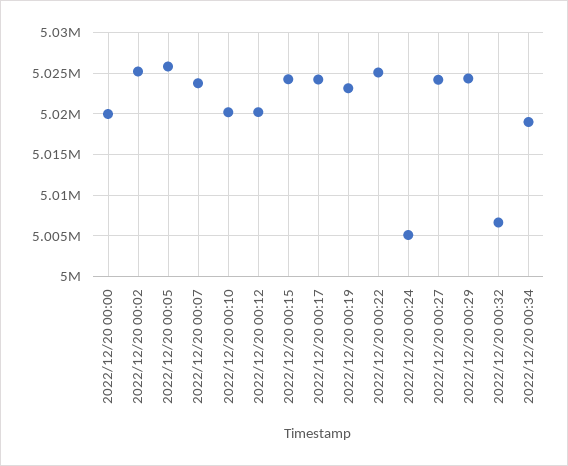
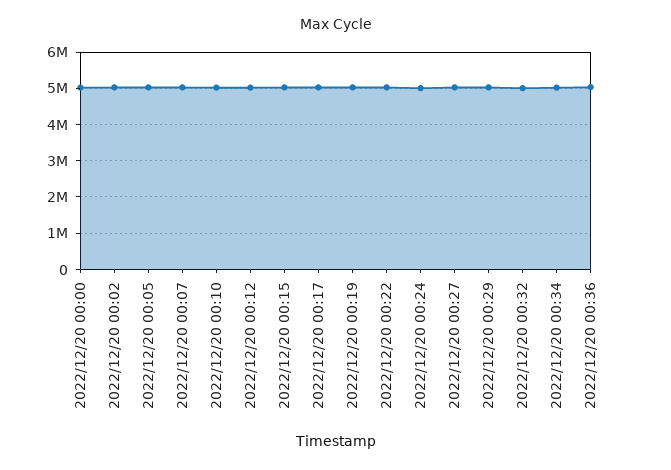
2022/12/20 00:36: none -> 5000000

